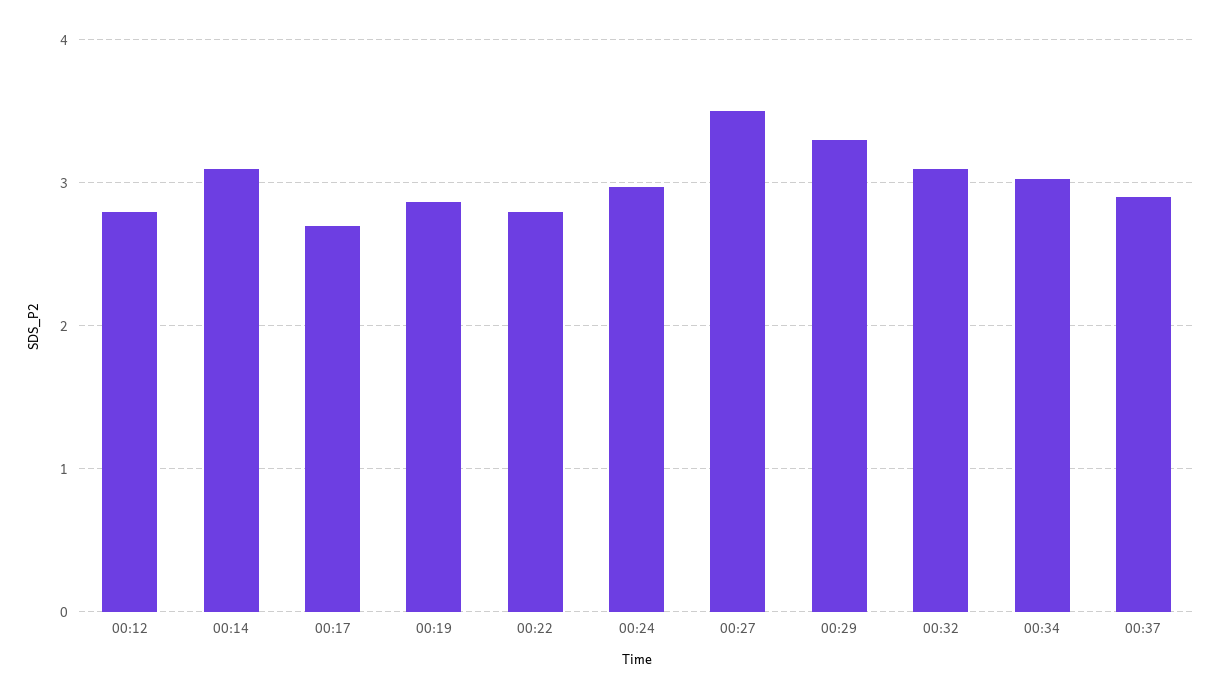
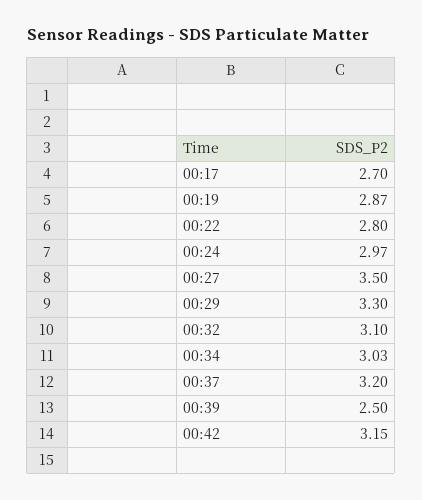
00:12: 2.8 -> none
00:14: 3.1 -> none
00:37: 2.9 -> 3.2
00:39: none -> 2.5
00:42: none -> 3.15

